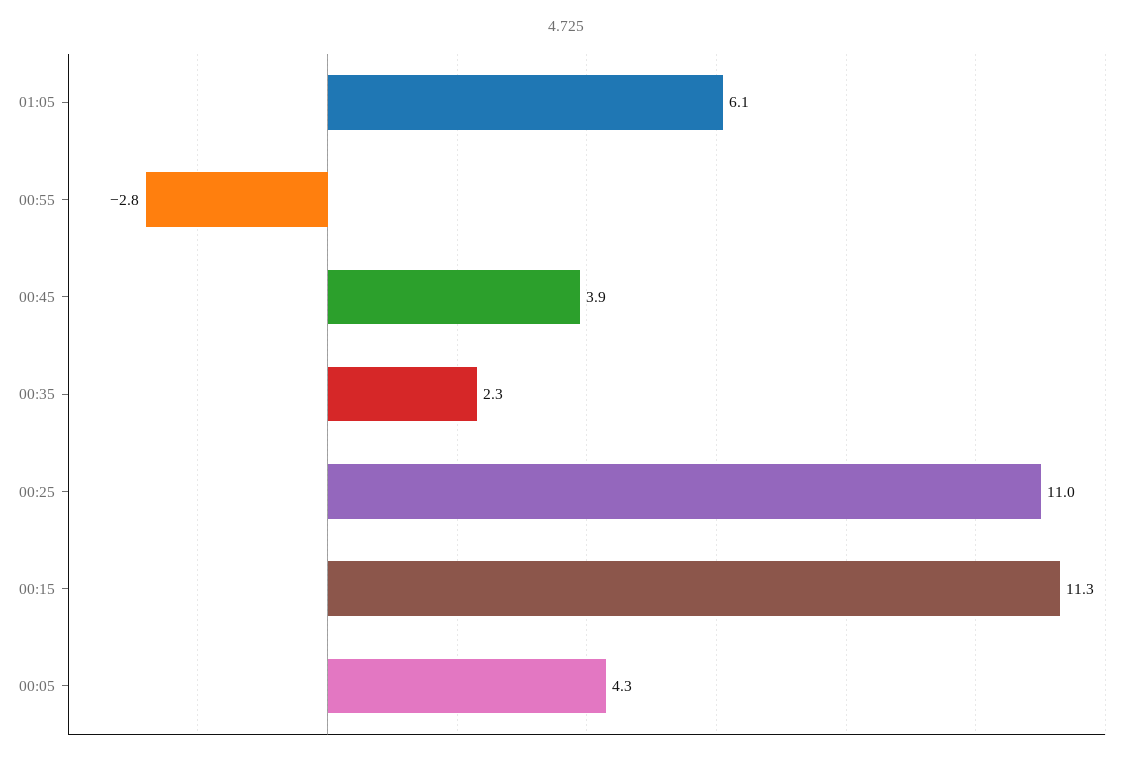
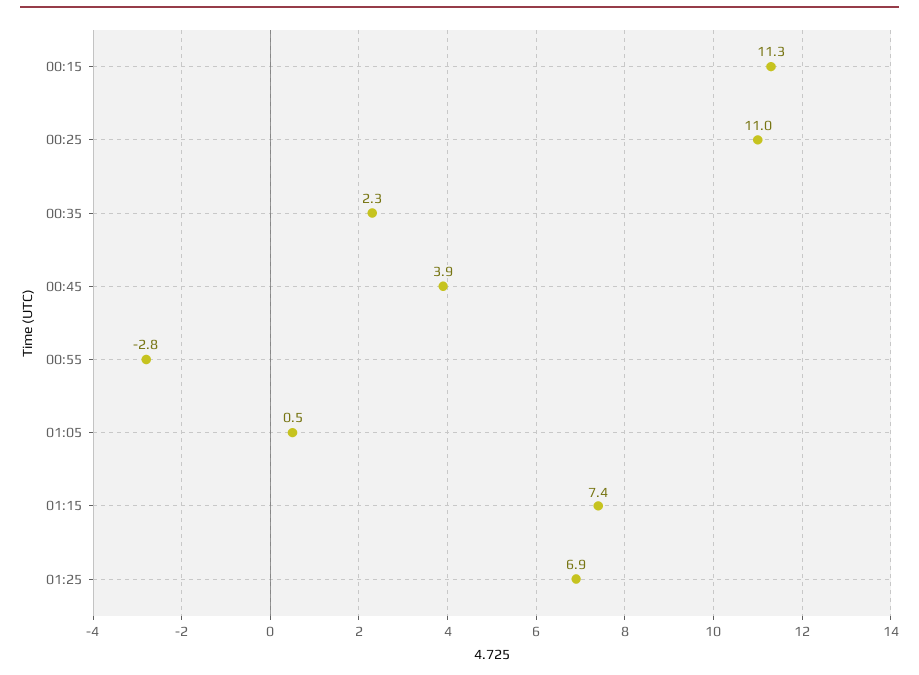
01:05: 6.1 -> 0.5
00:05: 4.3 -> none
01:15: none -> 7.4
01:25: none -> 6.9

